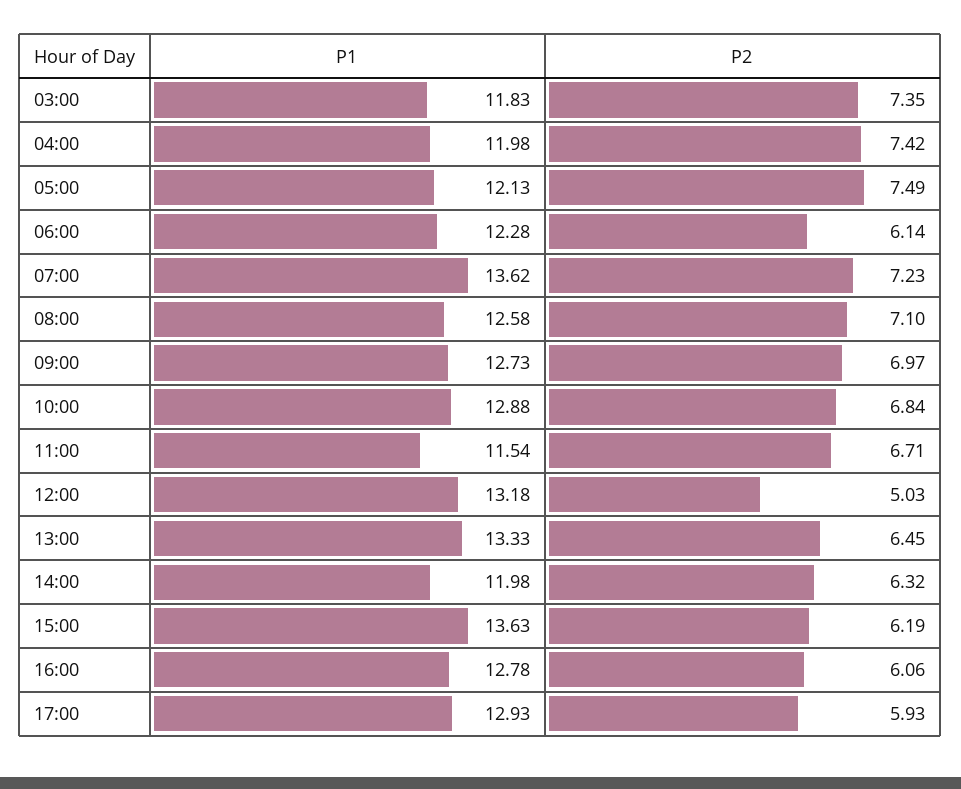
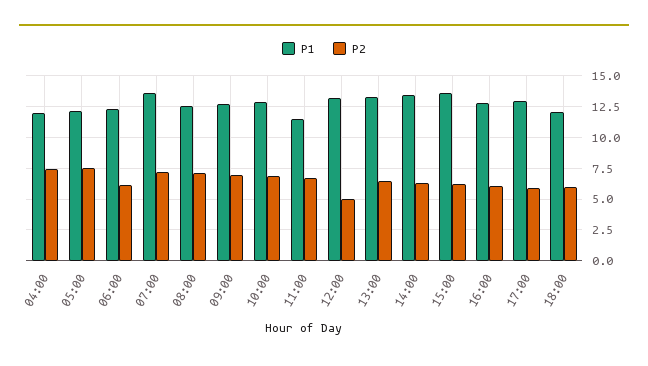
P1, 03:00: 11.83 -> none
P2, 03:00: 7.35 -> none
P1, 14:00: 11.98 -> 13.5
P1, 18:00: none -> 12
P2, 18:00: none -> 6

